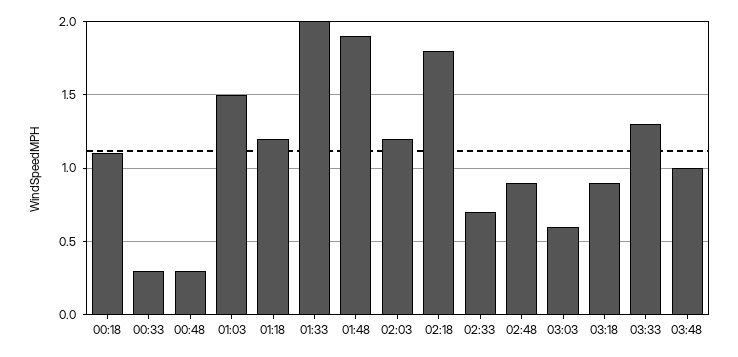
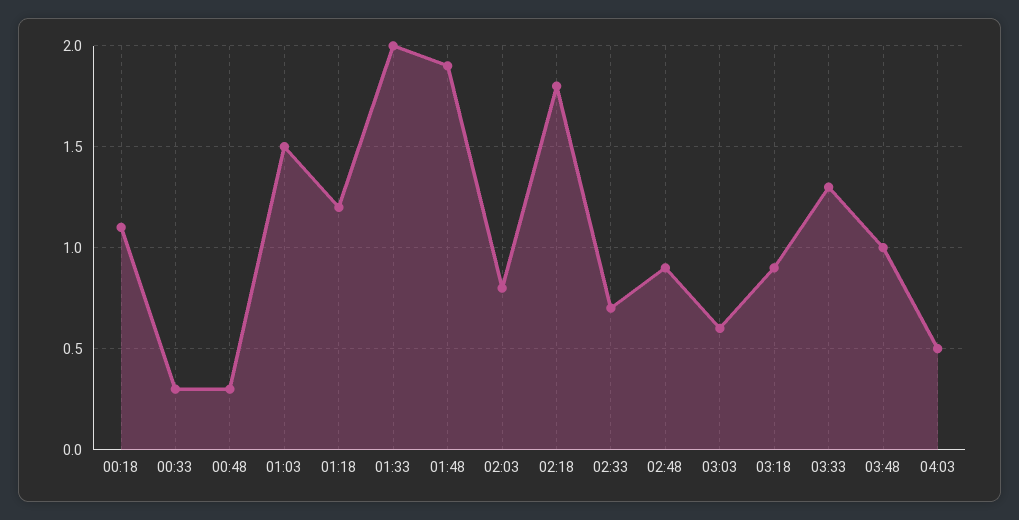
02:03: 1.2 -> 0.8
04:03: none -> 0.5

